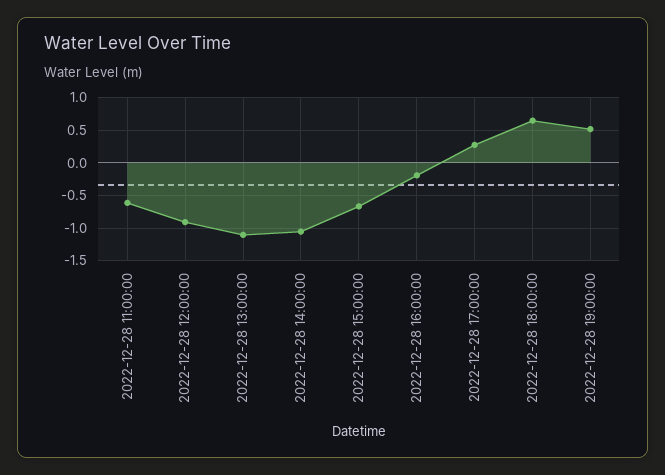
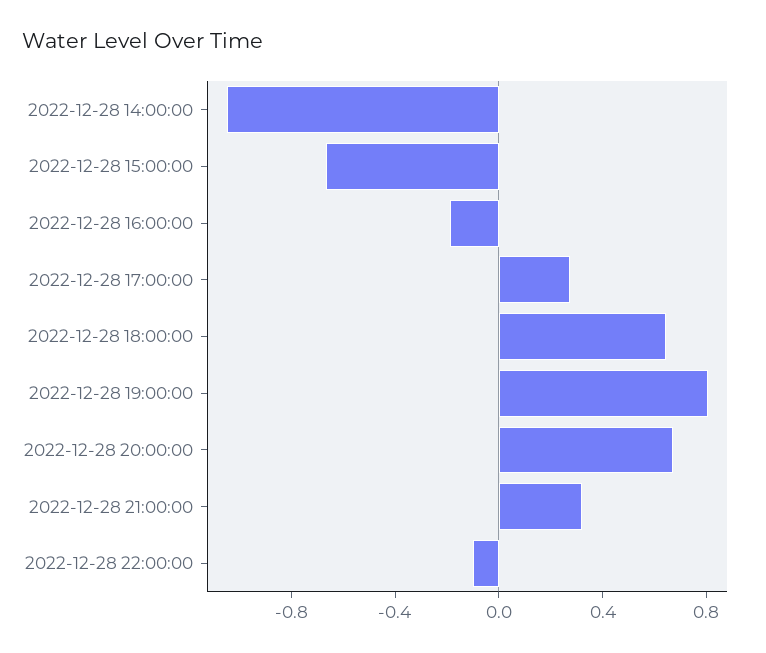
2022-12-28 11:00:00: -0.6 -> none
2022-12-28 12:00:00: -0.9 -> none
2022-12-28 13:00:00: -1.1 -> none
2022-12-28 19:00:00: 0.5 -> 0.8
2022-12-28 20:00:00: none -> 0.7
2022-12-28 21:00:00: none -> 0.3
2022-12-28 22:00:00: none -> -0.1

